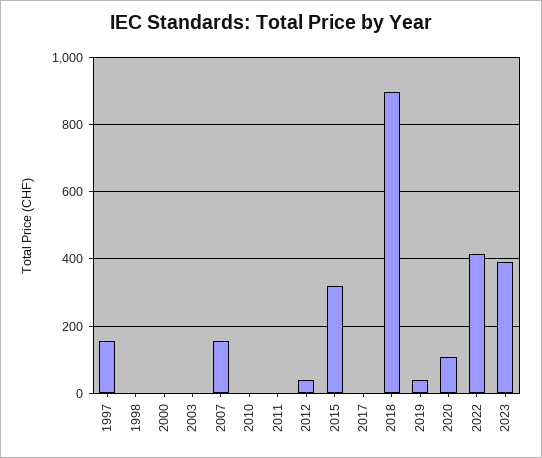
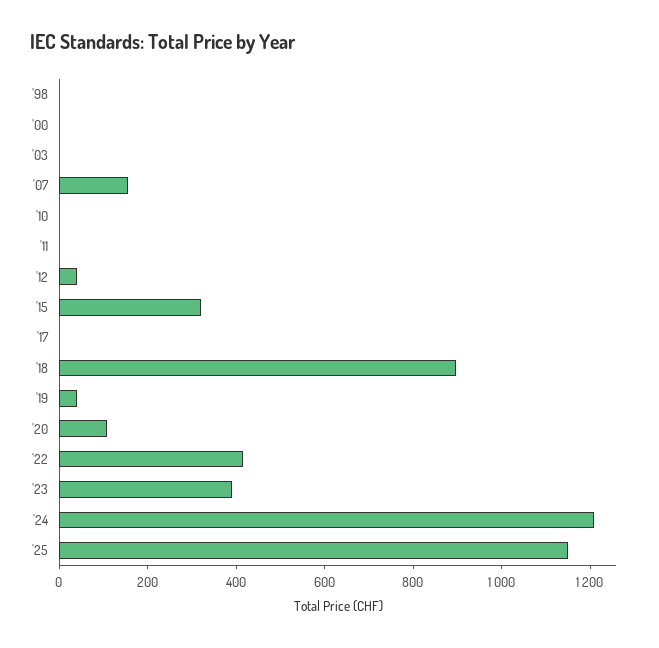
1997: 160 -> none
'24: none -> 1200
'25: none -> 1150

